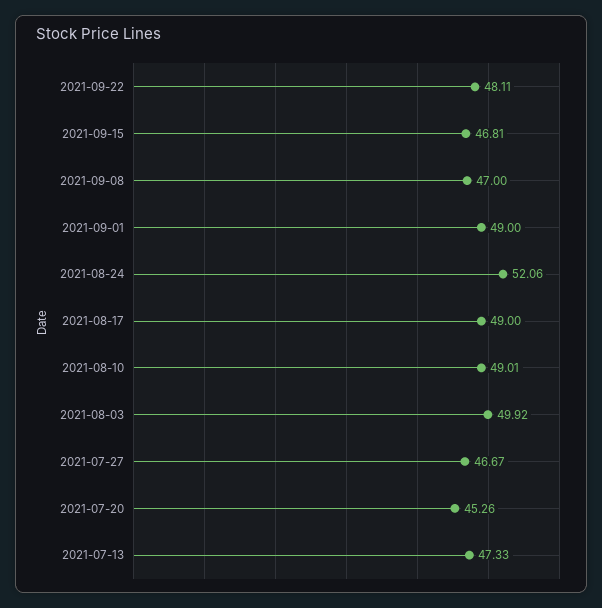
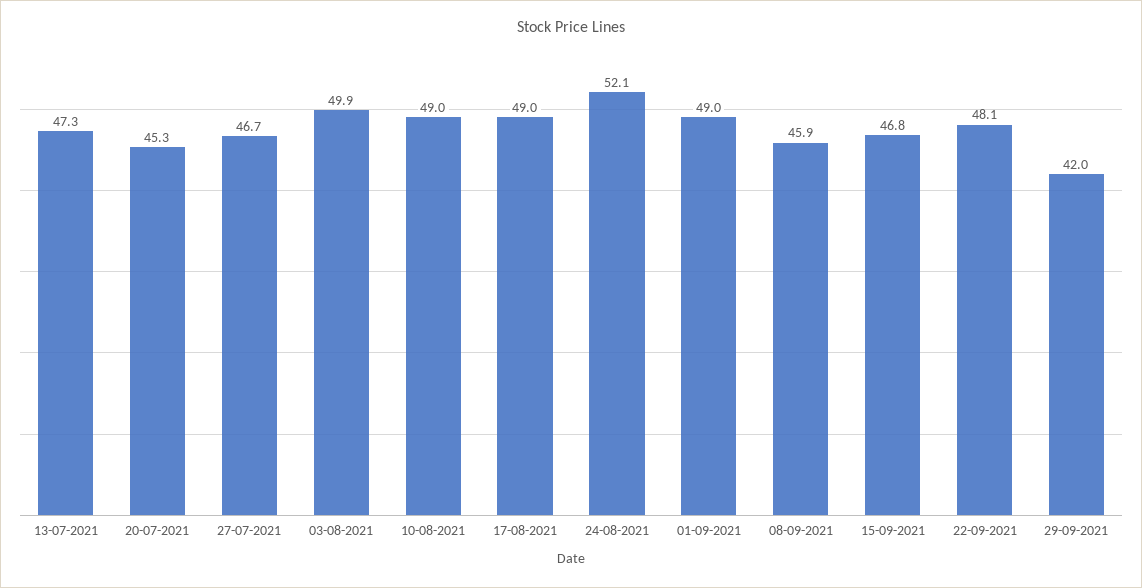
2021-09-08: 47 -> 45.9
29-09-2021: none -> 42

